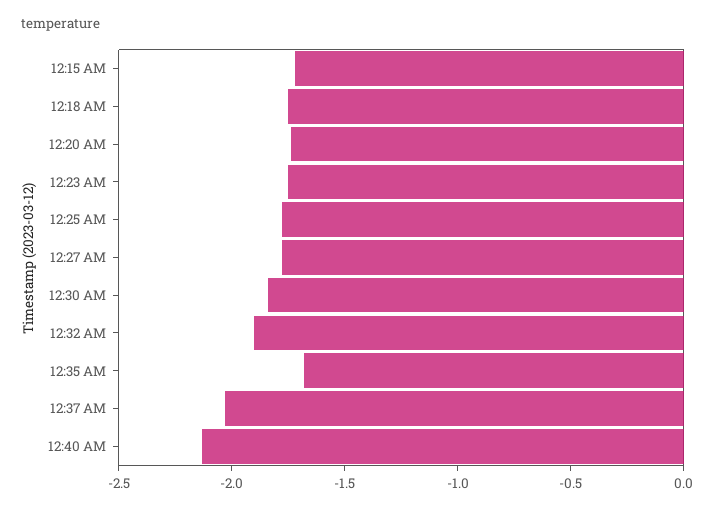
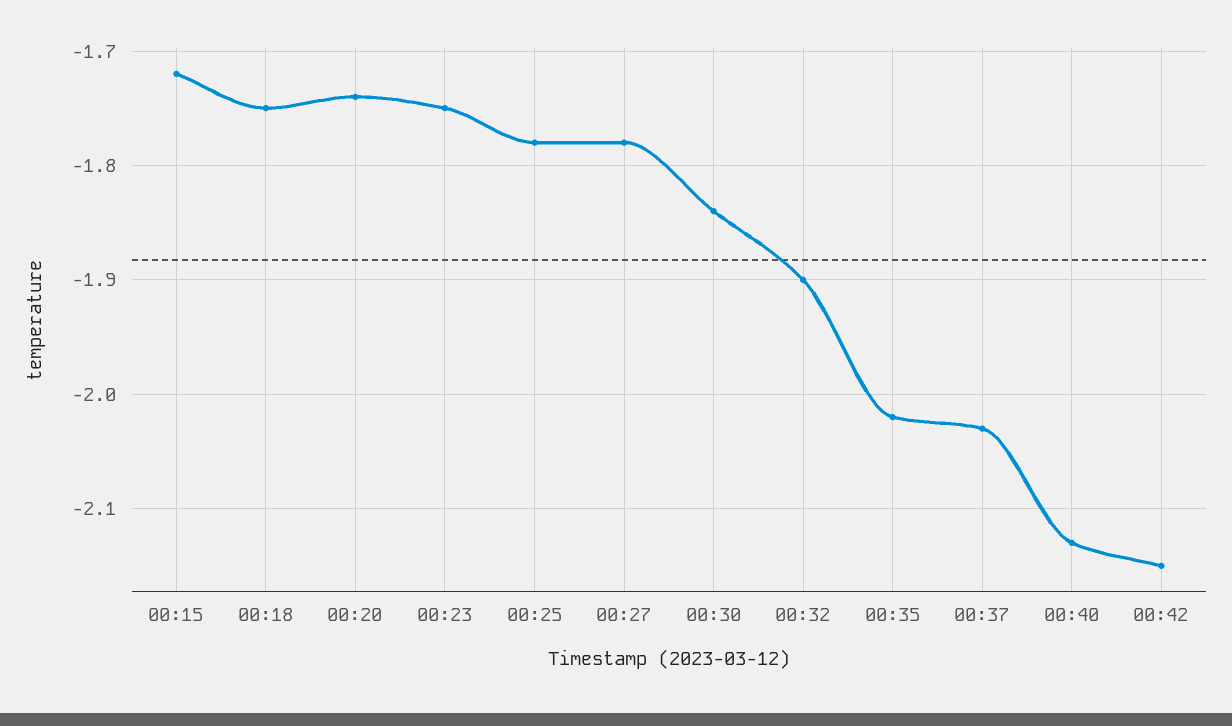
12:35 AM: -1.7 -> -2.02
00:42: none -> -2.15

